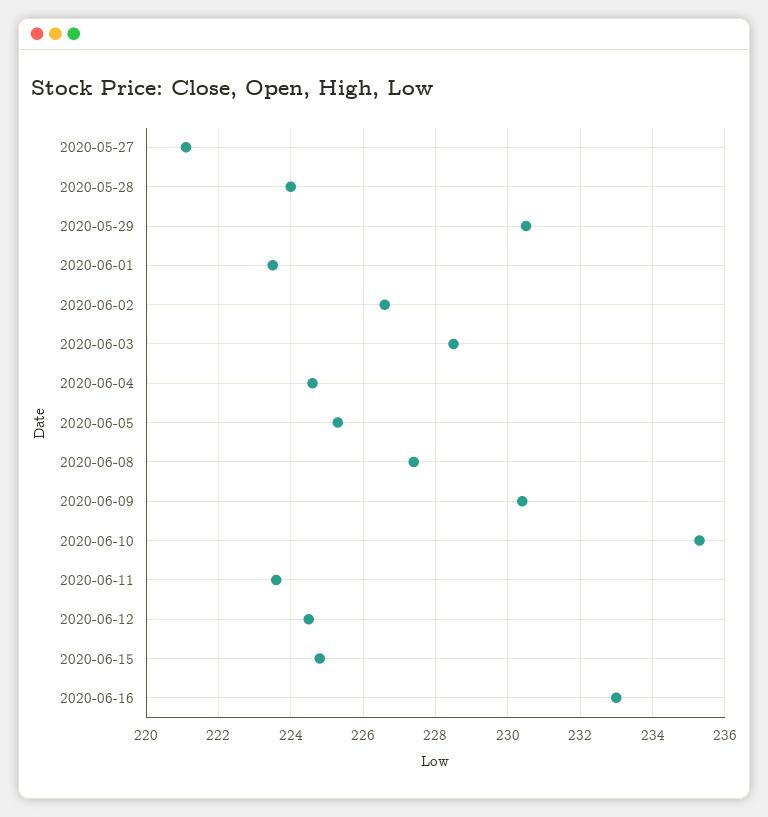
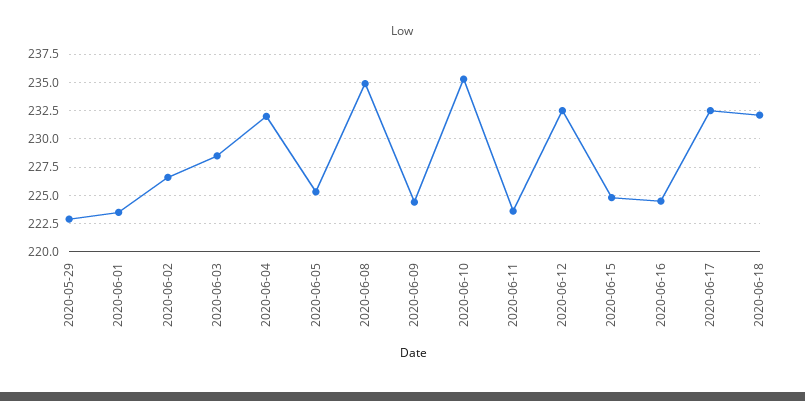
2020-05-27: 221 -> none
2020-05-28: 224 -> none
2020-05-29: 230.5 -> 222.5
2020-06-04: 224.5 -> 232.5
2020-06-08: 227.5 -> 235
2020-06-09: 230.5 -> 225
2020-06-12: 224.5 -> 232.5
2020-06-16: 233 -> 225
2020-06-17: none -> 232.5
2020-06-18: none -> 232.5

